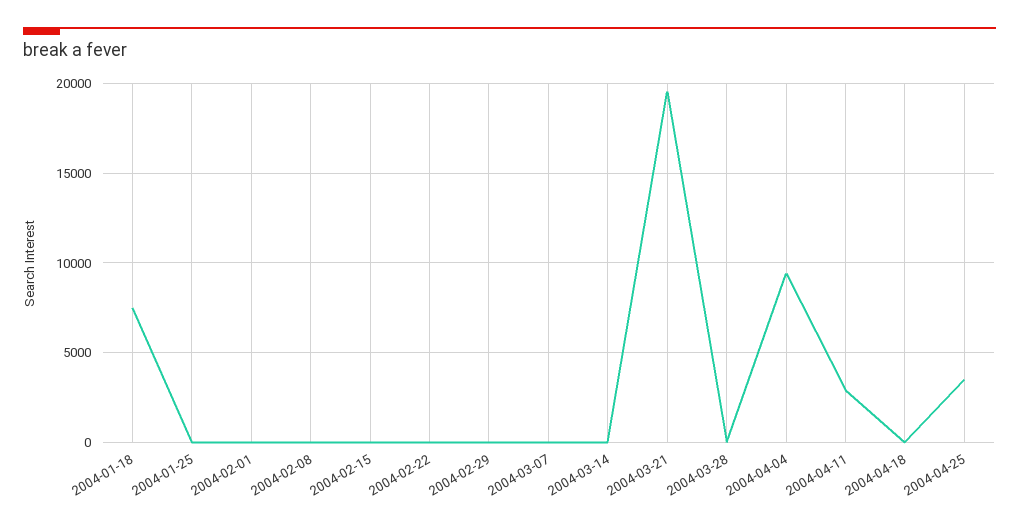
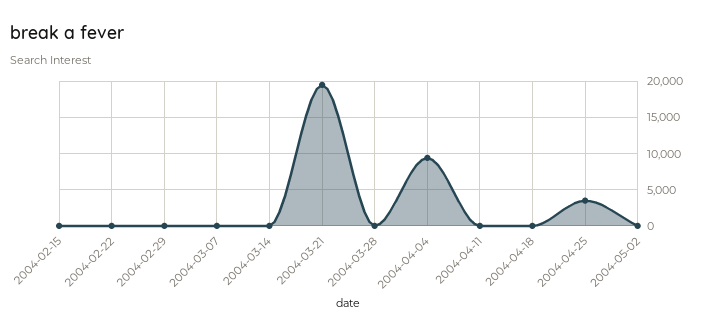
2004-01-18: 7500 -> none
2004-01-25: 0 -> none
2004-02-01: 0 -> none
2004-02-08: 0 -> none
2004-04-11: 3000 -> 0
2004-05-02: none -> 0

